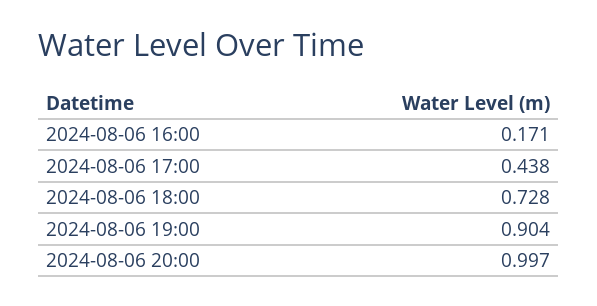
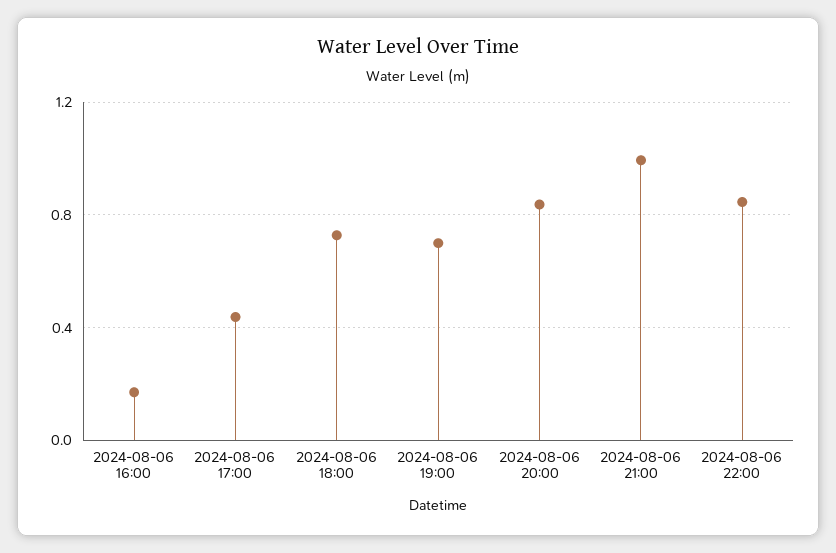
2024-08-06 19:00: 0.904 -> 0.7
2024-08-06 20:00: 0.997 -> 0.85
2024-08-06 21:00: none -> 1
2024-08-06 22:00: none -> 0.85

